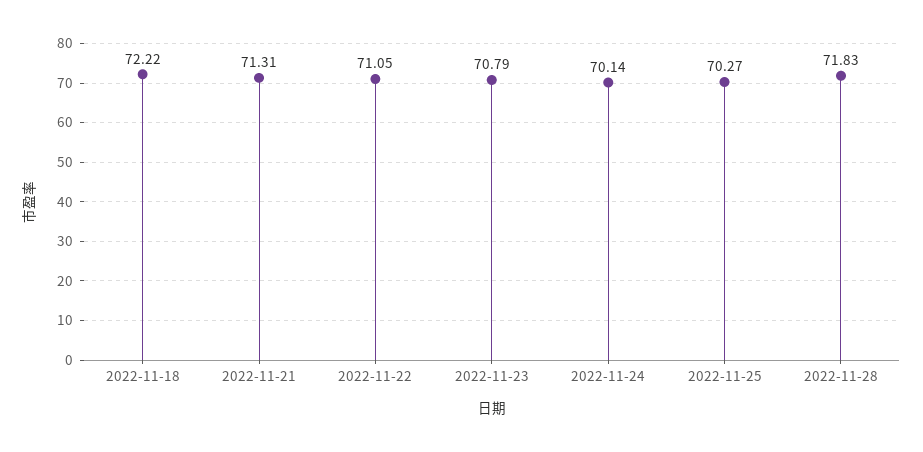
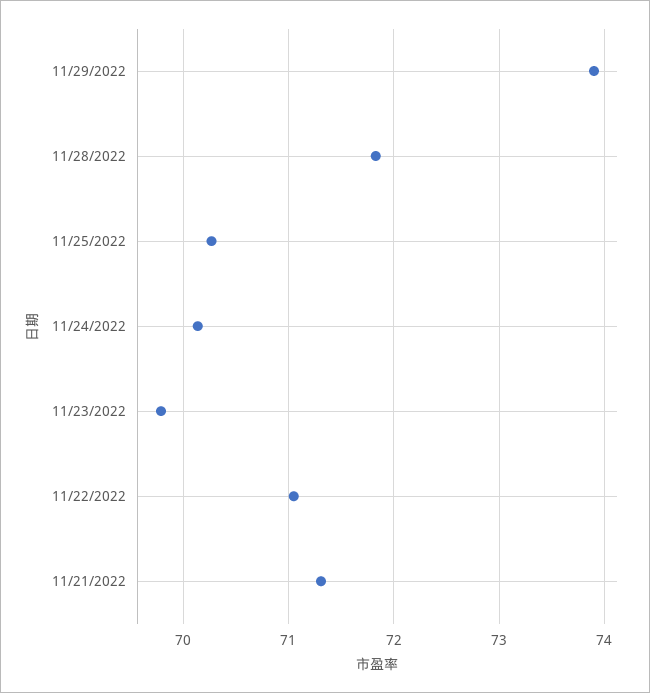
2022-11-18: 72.22 -> none
2022-11-23: 70.79 -> 69.8
11/29/2022: none -> 73.9

